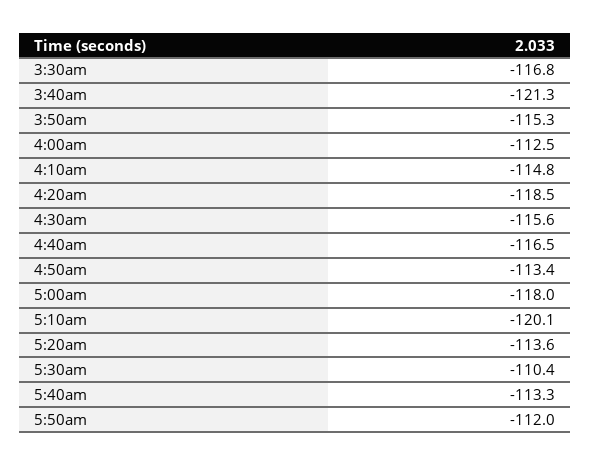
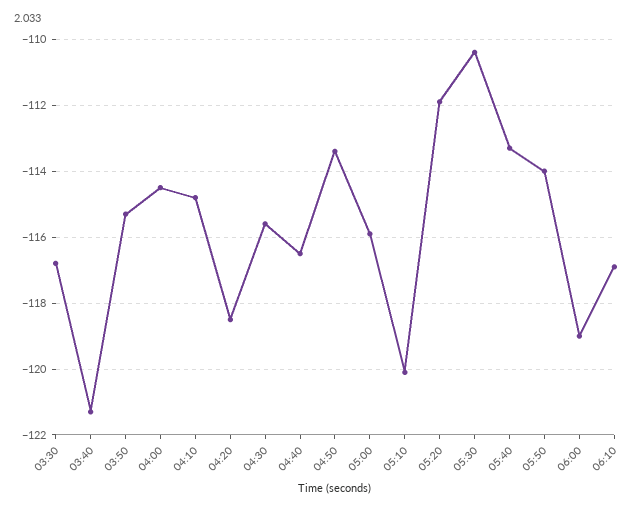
4:00am: -112.5 -> -114.5
5:00am: -118 -> -116
5:20am: -113.6 -> -112
5:50am: -112 -> -114
06:00: none -> -119
06:10: none -> -117

